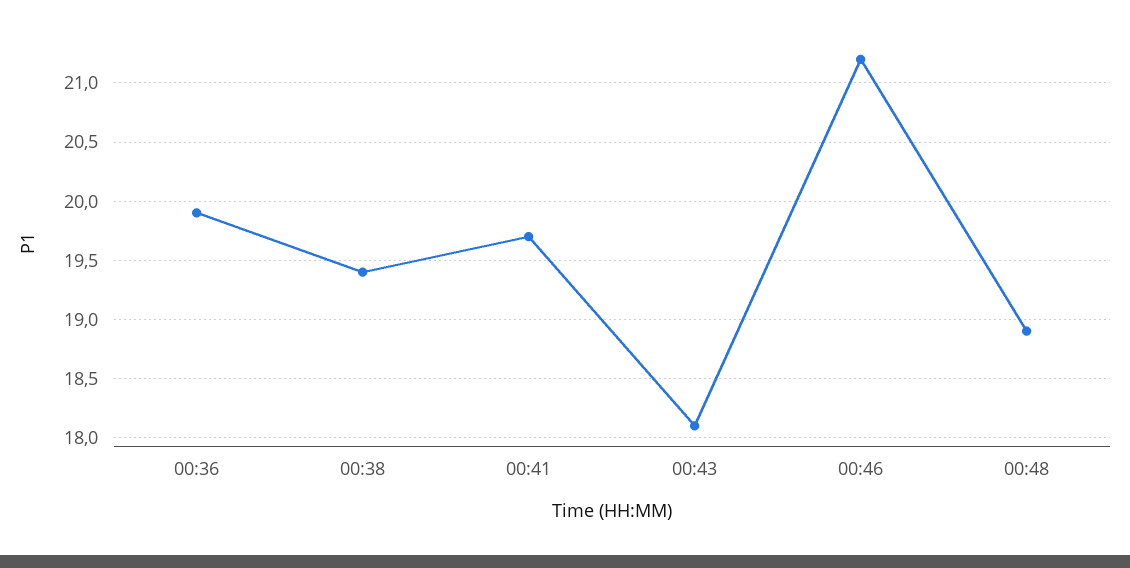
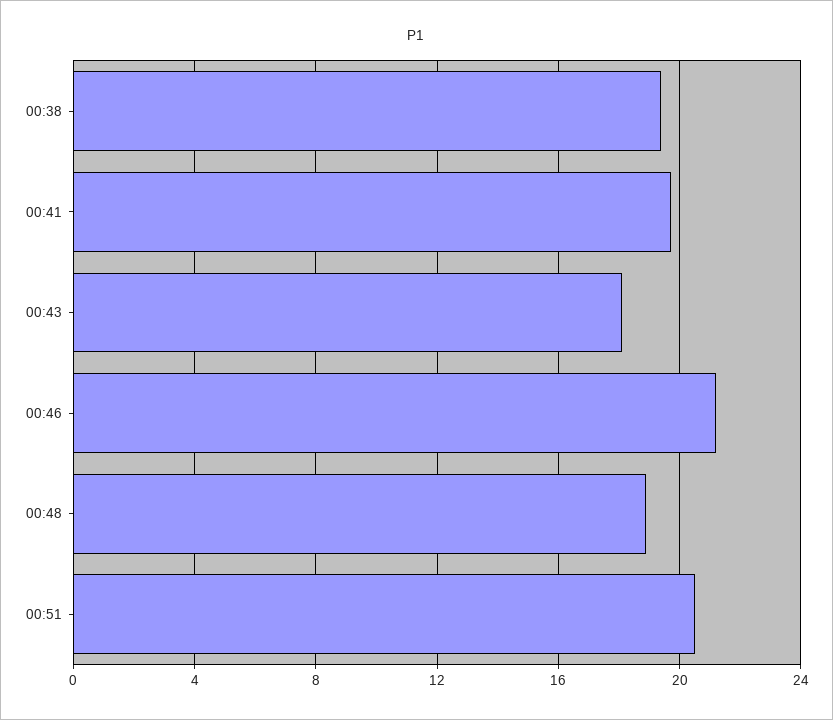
00:36: 19.9 -> none
00:51: none -> 20.5

